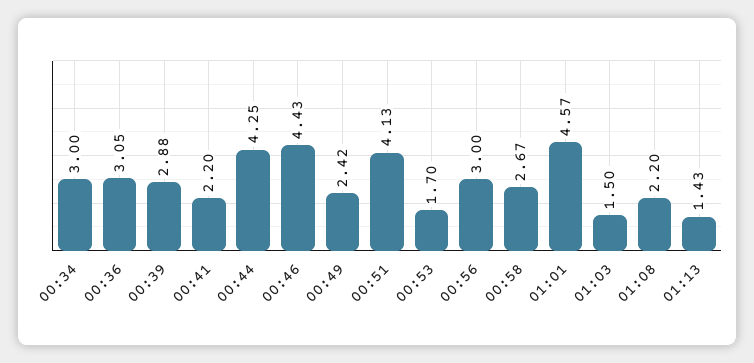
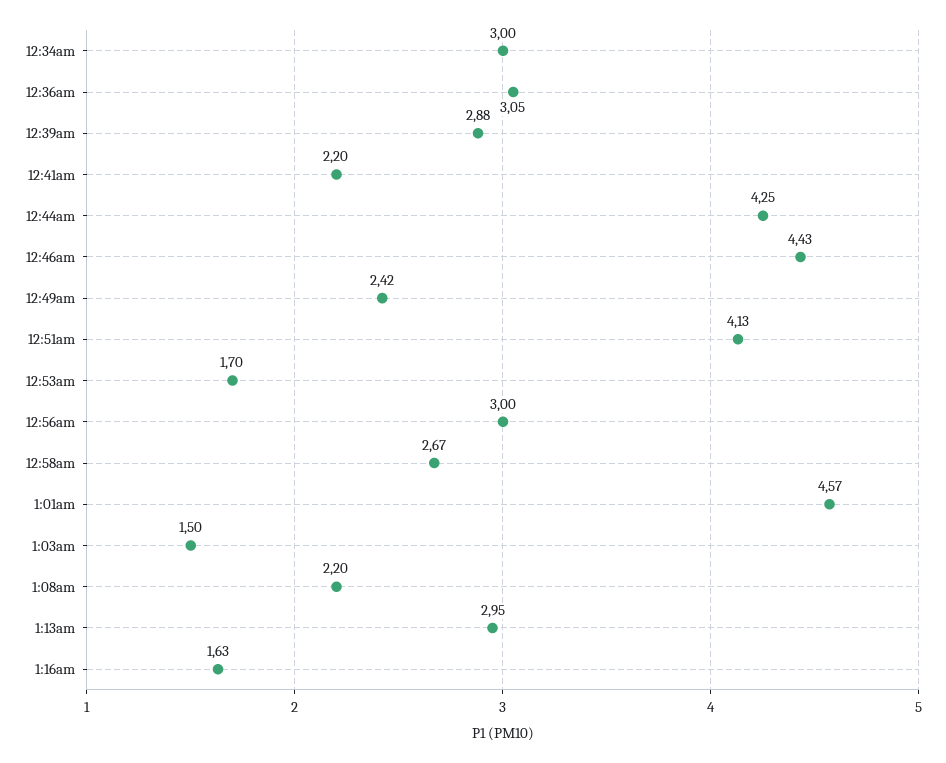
01:13: 1.43 -> 2.95
1:16am: none -> 1.63

